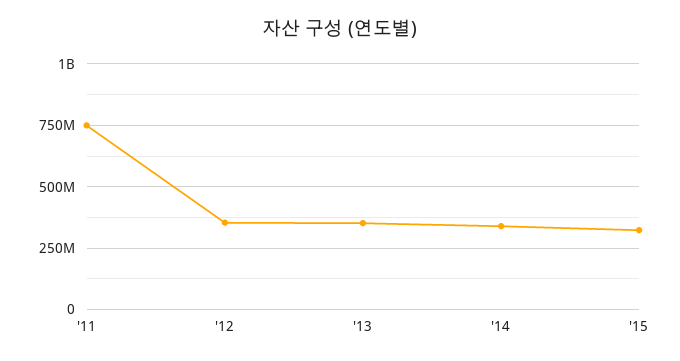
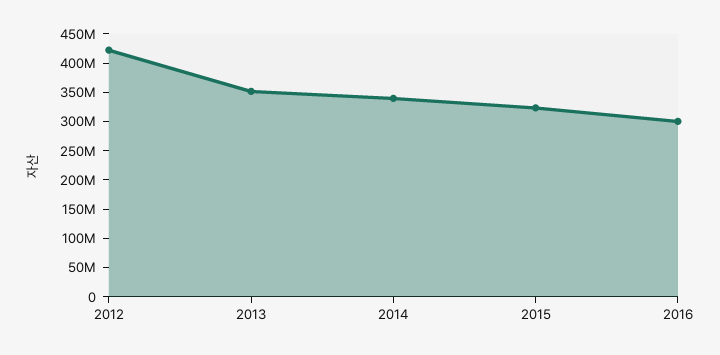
'11: 750000000 -> none
'12: 350000000 -> 425000000
2016: none -> 300000000

